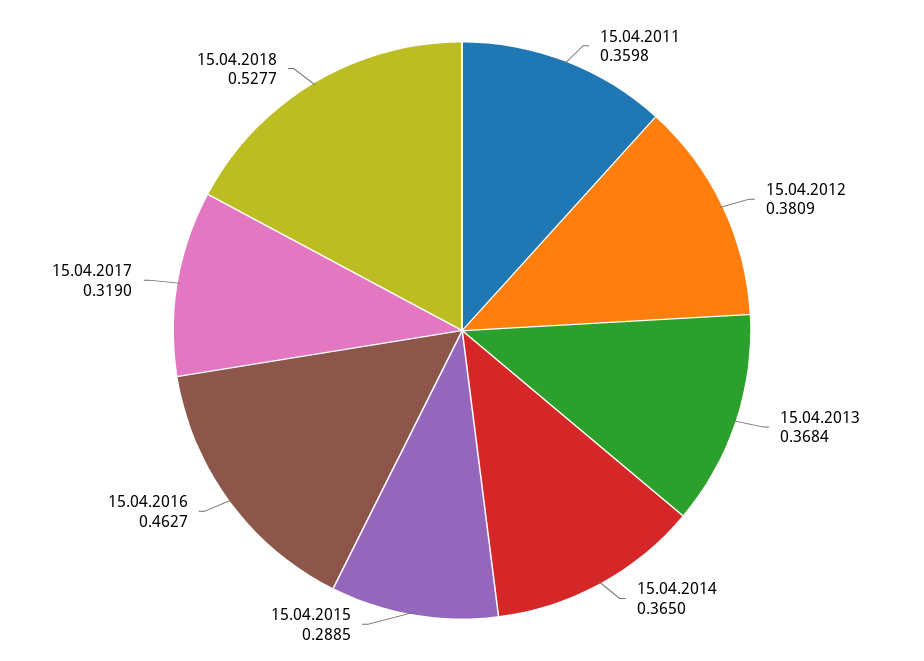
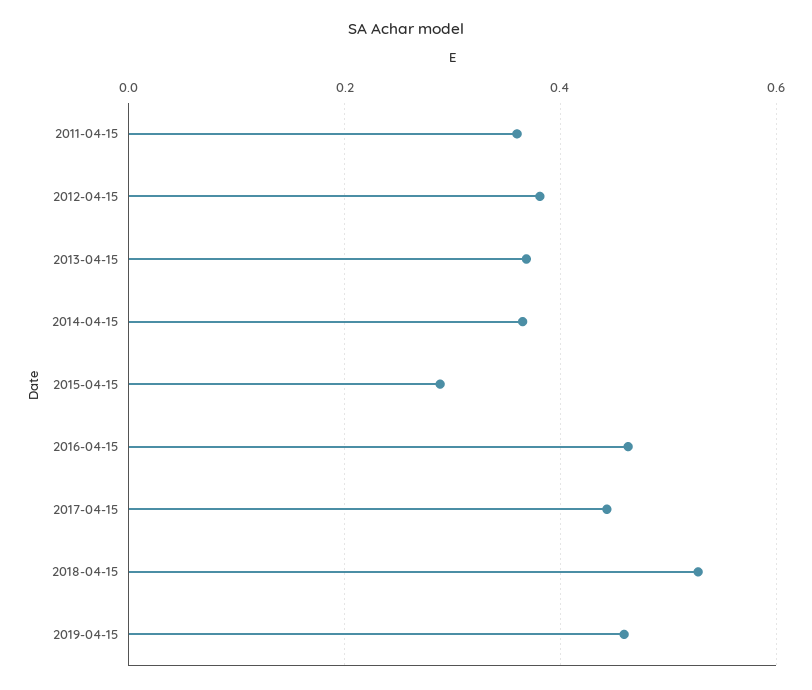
15.04.2017: 0.319 -> 0.44
2019-04-15: none -> 0.46

